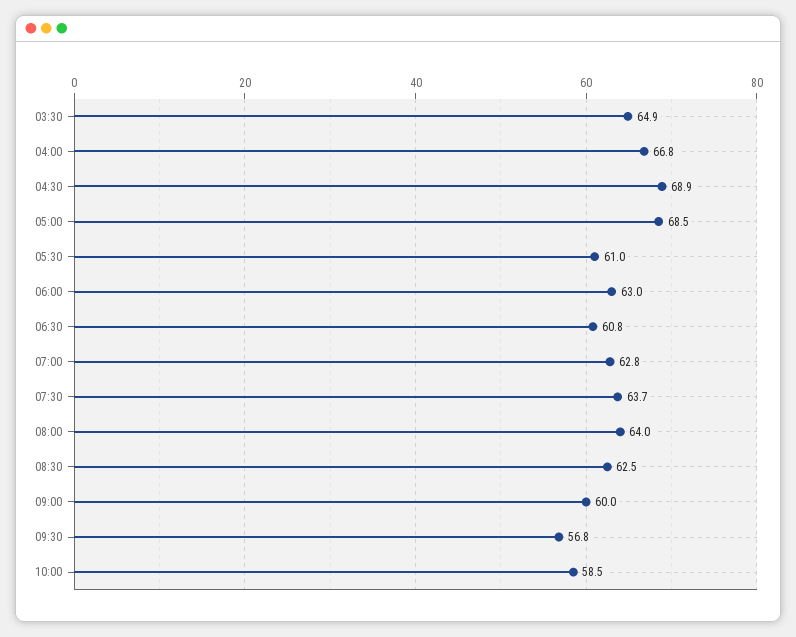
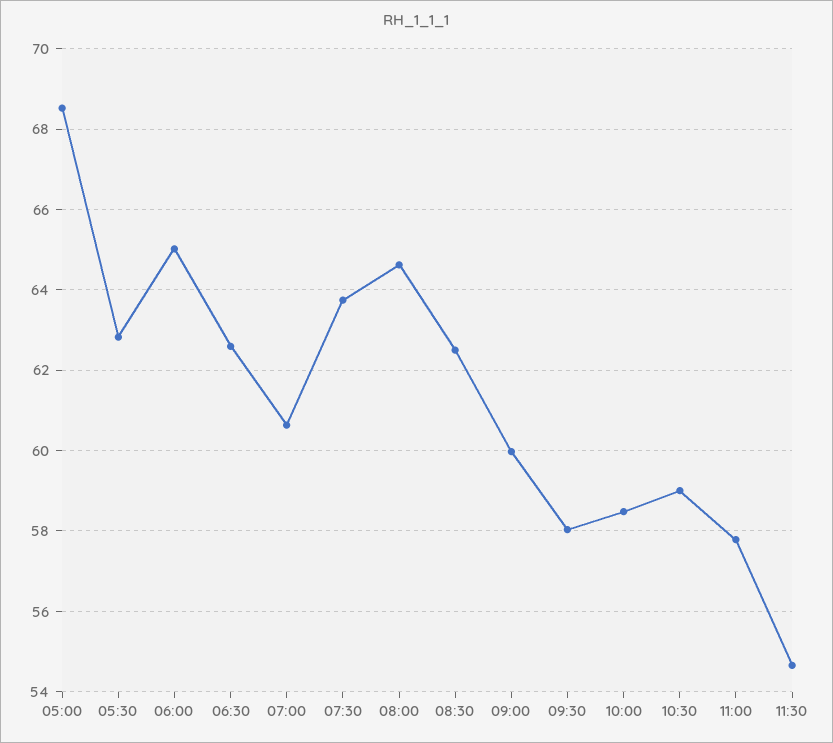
03:30: 64.9 -> none
04:00: 66.8 -> none
04:30: 68.9 -> none
05:30: 61 -> 62.8
06:00: 63 -> 65
06:30: 60.8 -> 62.6
07:00: 62.8 -> 60.6
08:00: 64 -> 64.6
09:30: 56.8 -> 58
10:30: none -> 59
11:00: none -> 57.8
11:30: none -> 54.6

